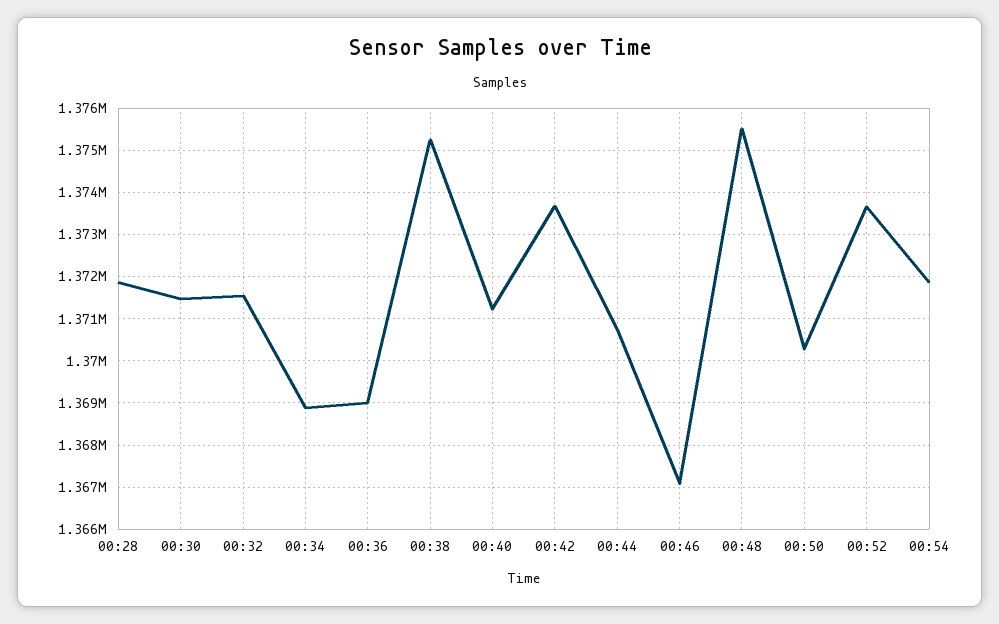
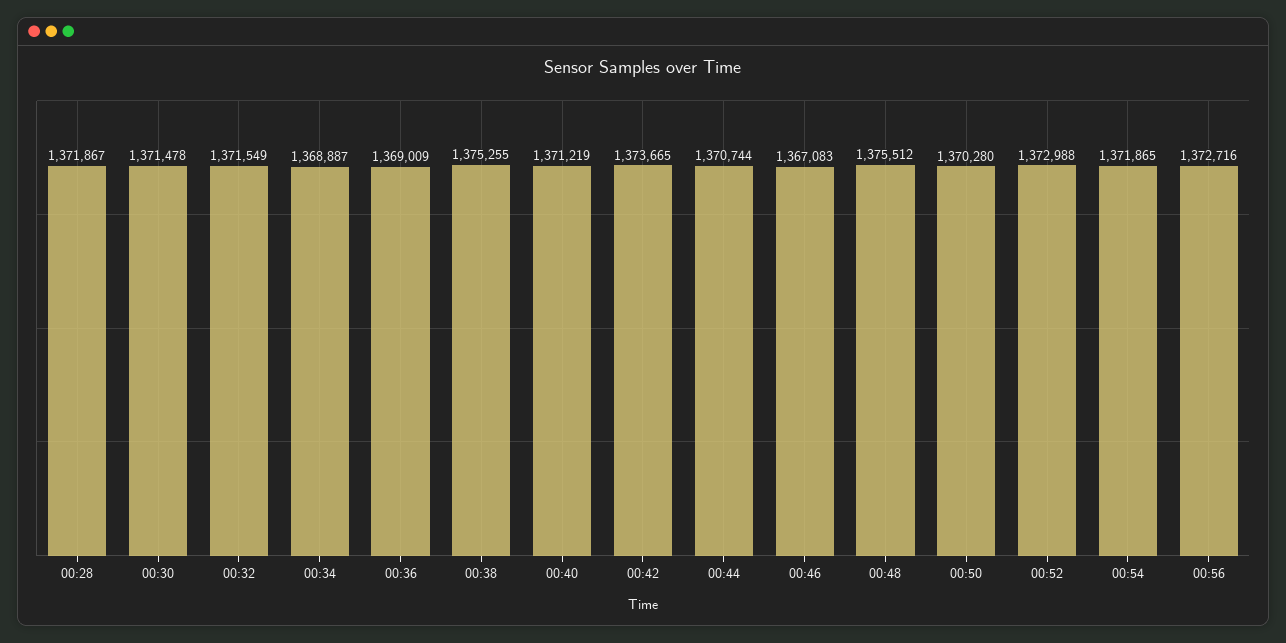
00:52: 1373600 -> 1372988
00:56: none -> 1372716

